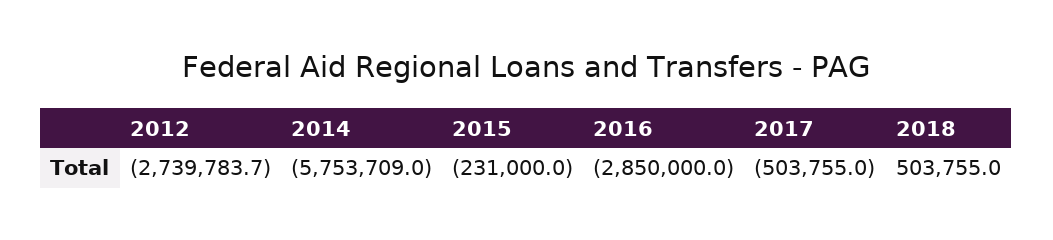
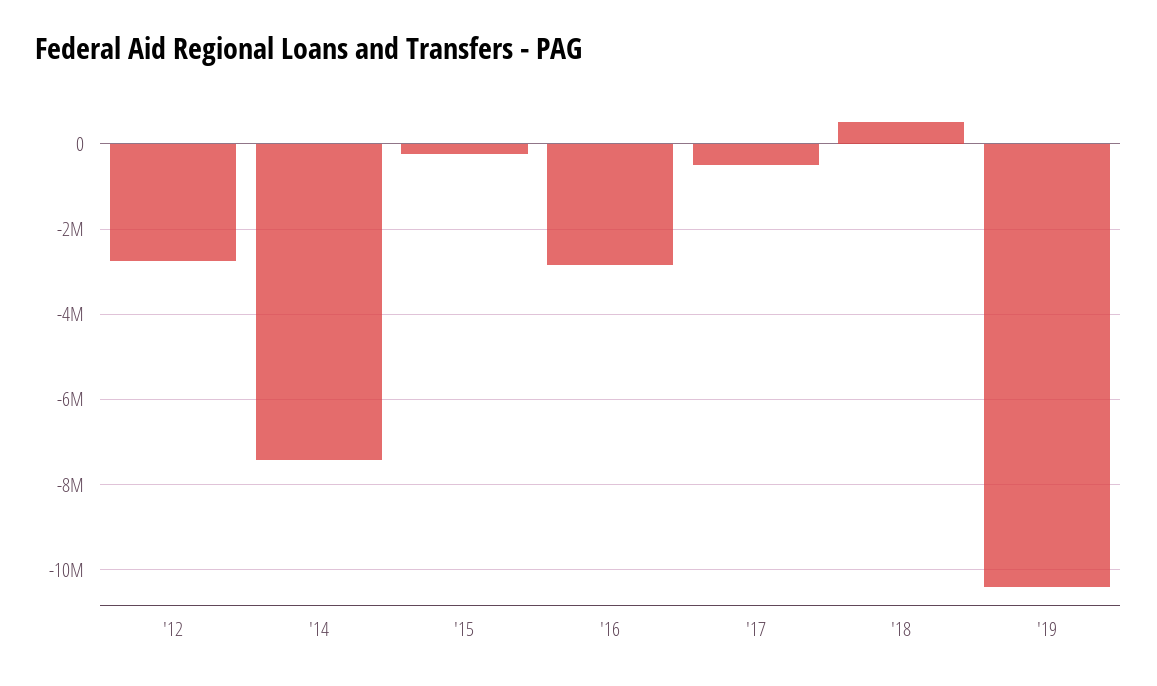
2014: -5753709 -> -7400000
'19: none -> -10400000

